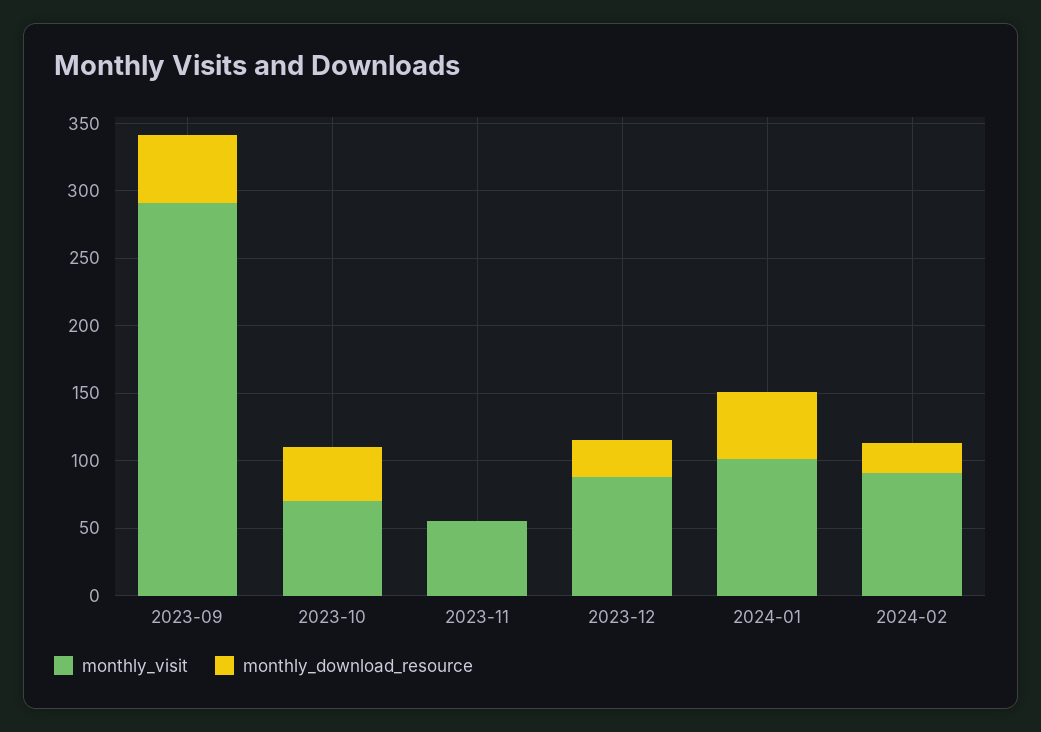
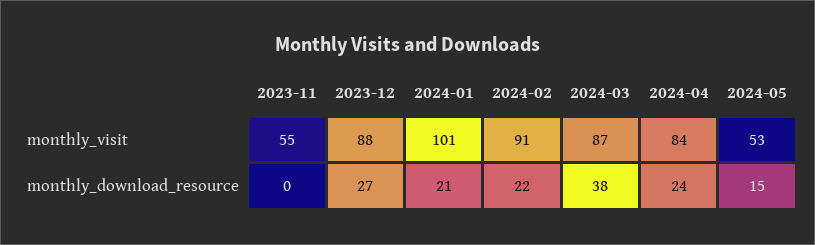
monthly_visit, 2023-09: 290 -> none
monthly_download_resource, 2023-09: 50 -> none
monthly_visit, 2023-10: 70 -> none
monthly_download_resource, 2023-10: 40 -> none
monthly_download_resource, 2024-01: 50 -> 21
monthly_visit, 2024-03: none -> 87
monthly_visit, 2024-04: none -> 84
monthly_visit, 2024-05: none -> 53
monthly_download_resource, 2024-03: none -> 38
monthly_download_resource, 2024-04: none -> 24
monthly_download_resource, 2024-05: none -> 15

